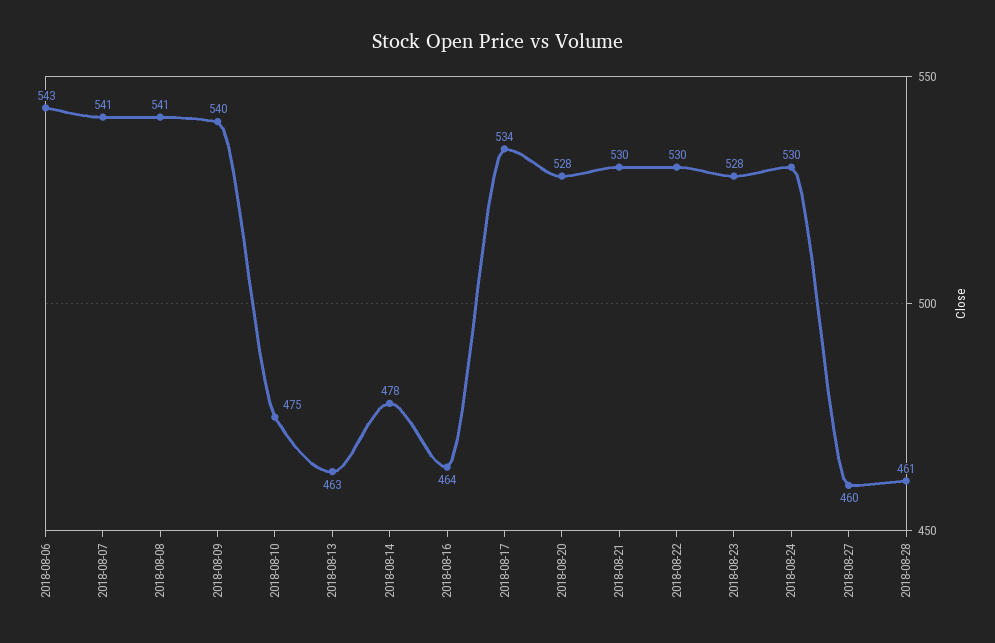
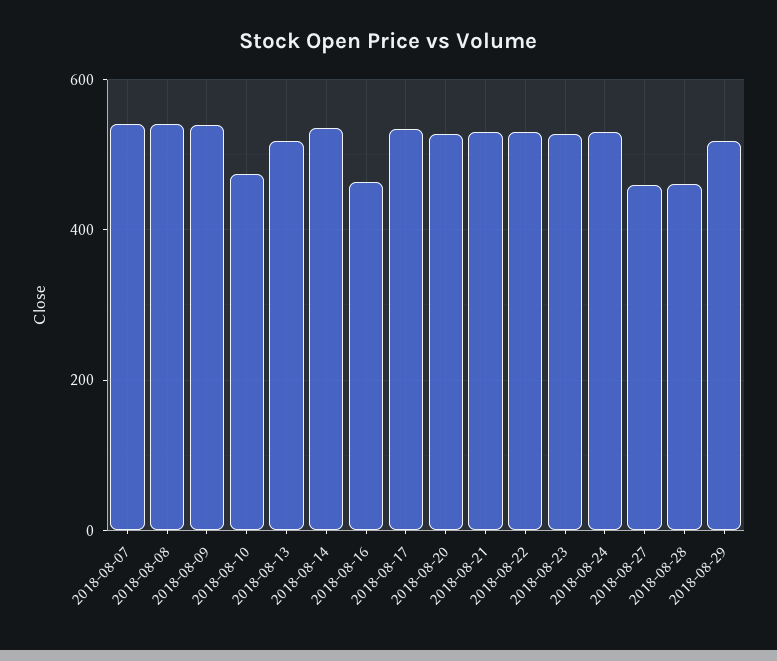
2018-08-06: 543 -> none
2018-08-13: 463 -> 520
2018-08-14: 478 -> 540
2018-08-29: none -> 520

